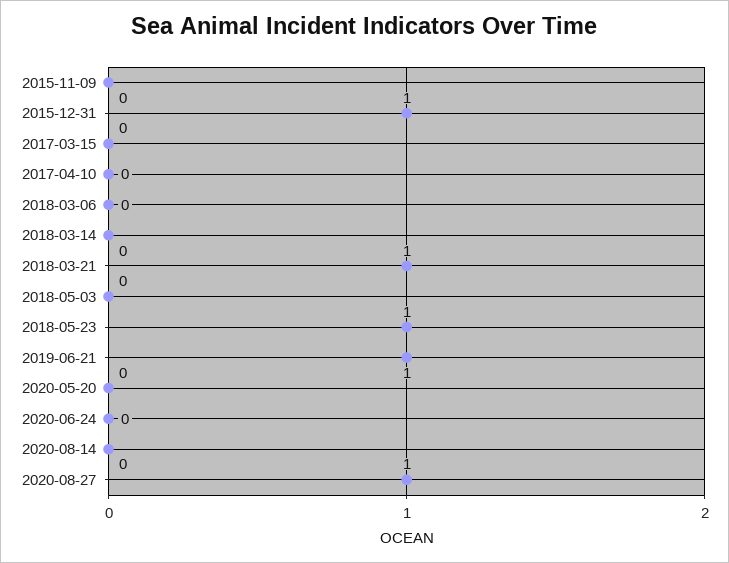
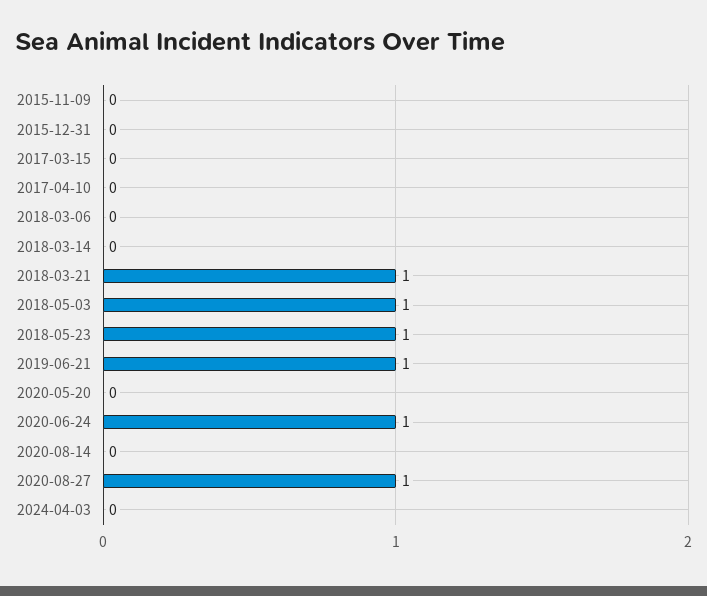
2015-12-31: 1 -> 0
2018-05-03: 0 -> 1
2020-06-24: 0 -> 1
2024-04-03: none -> 0

